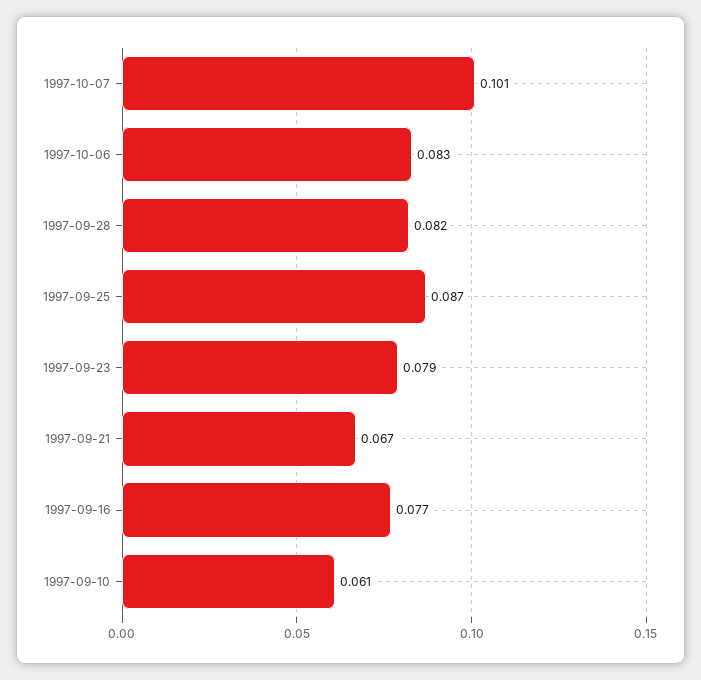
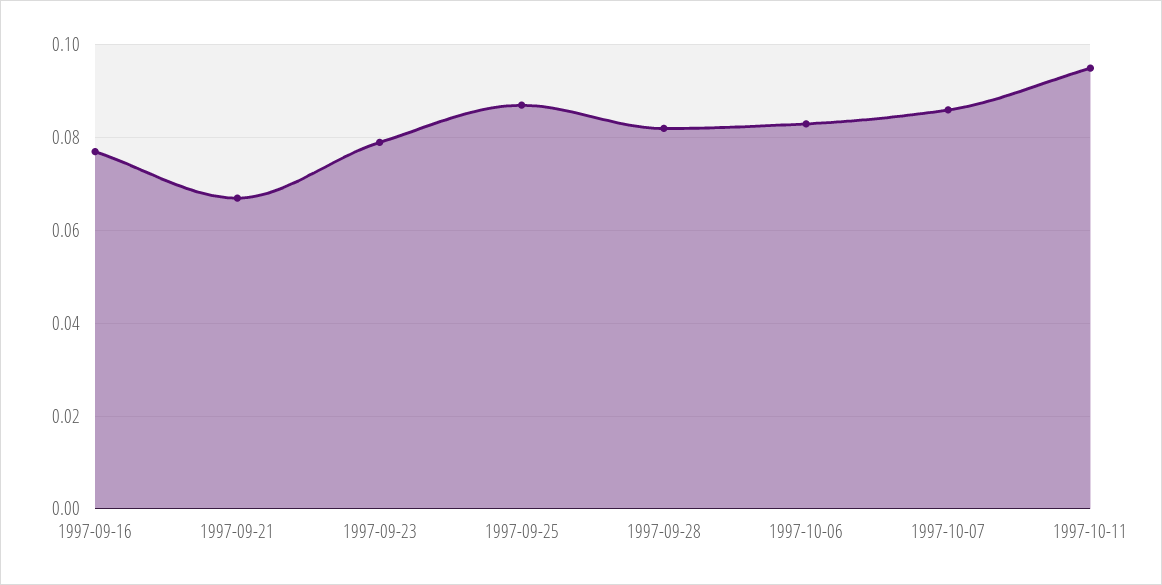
1997-10-07: 0.101 -> 0.085
1997-09-10: 0.061 -> none
1997-10-11: none -> 0.095

